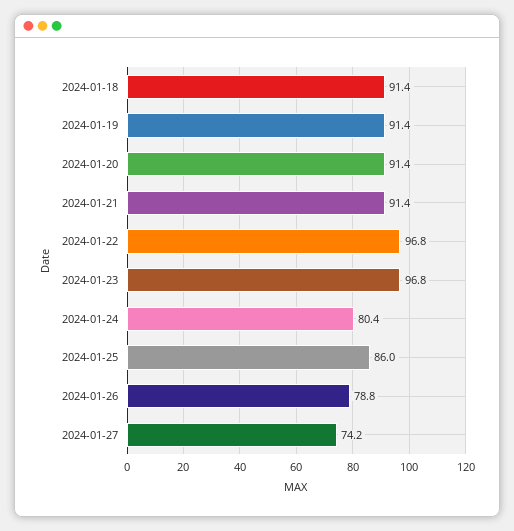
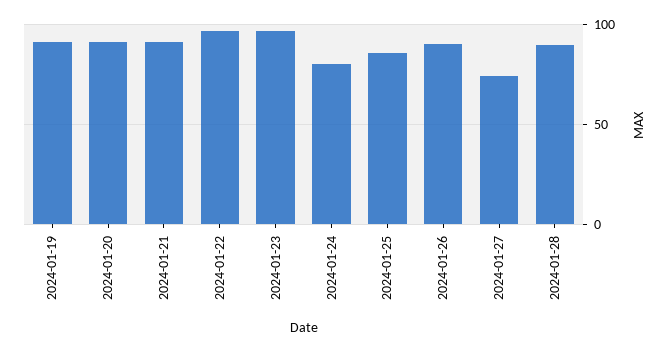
2024-01-18: 91.4 -> none
2024-01-26: 78.8 -> 90
2024-01-28: none -> 90

